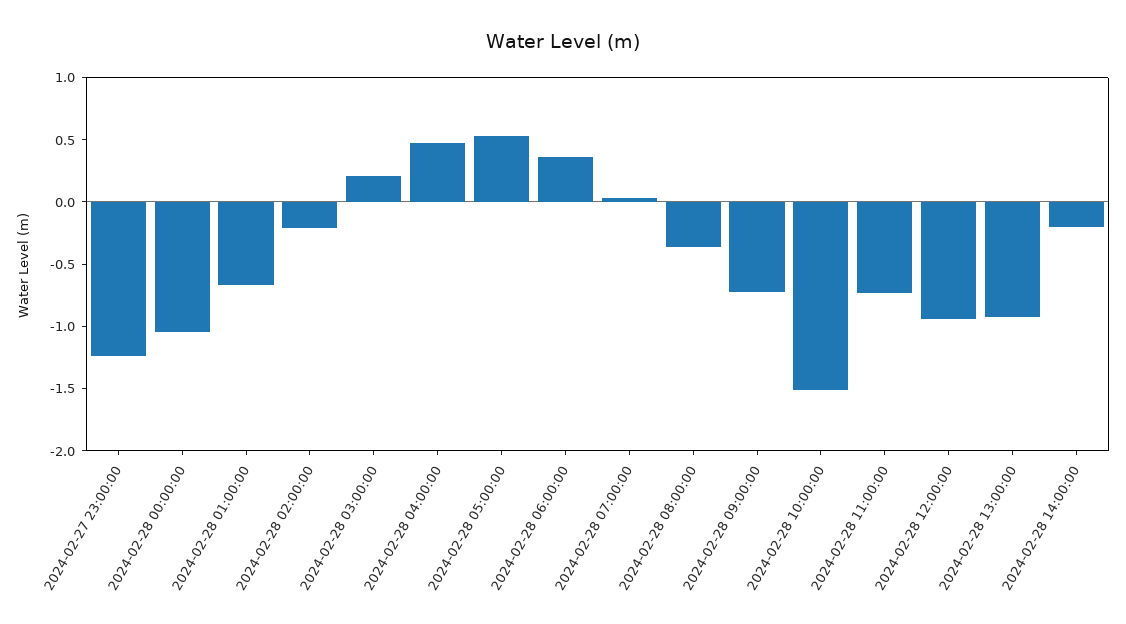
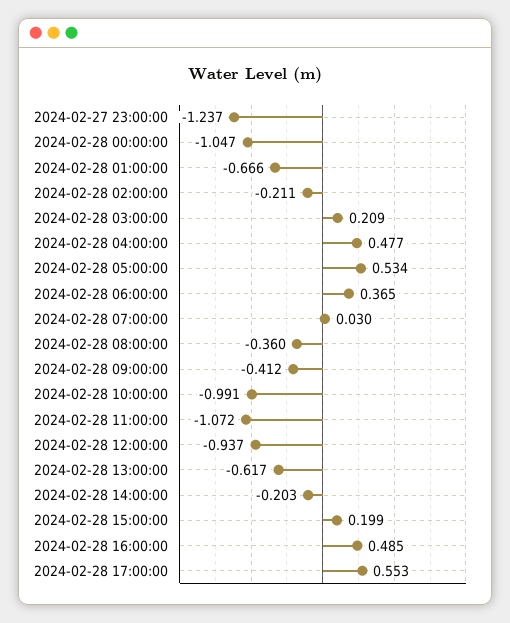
2024-02-28 09:00:00: -0.7 -> -0.412
2024-02-28 10:00:00: -1.5 -> -0.991
2024-02-28 11:00:00: -0.7 -> -1.072
2024-02-28 13:00:00: -0.9 -> -0.617
2024-02-28 15:00:00: none -> 0.199
2024-02-28 16:00:00: none -> 0.485
2024-02-28 17:00:00: none -> 0.553

